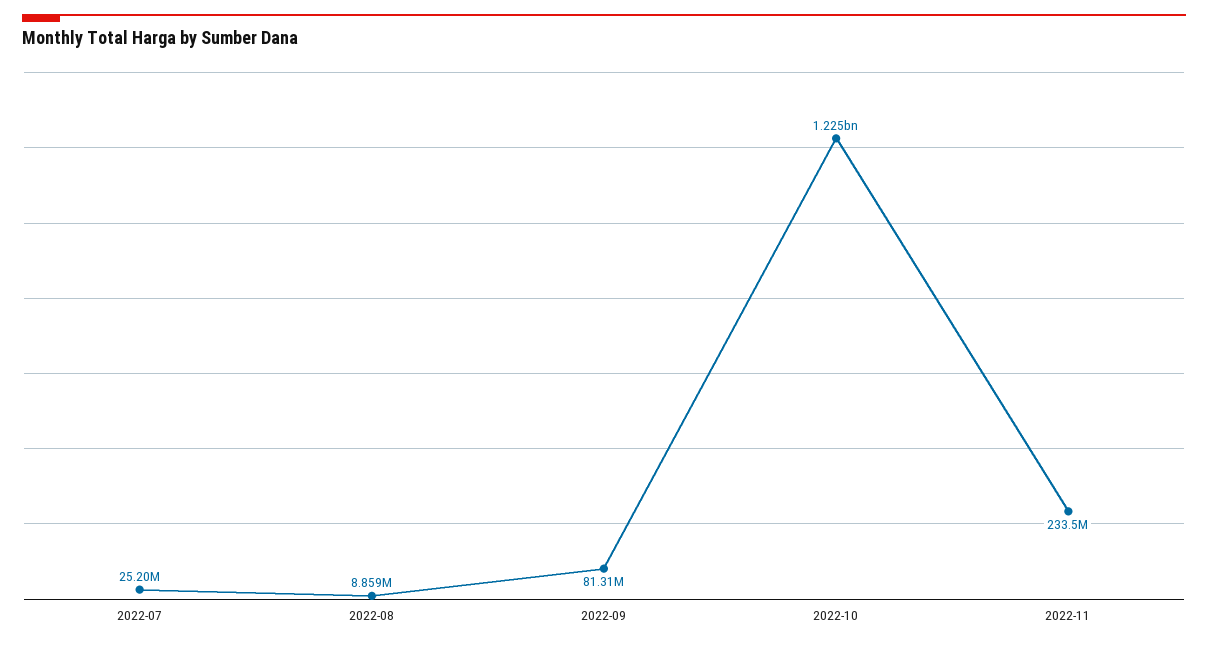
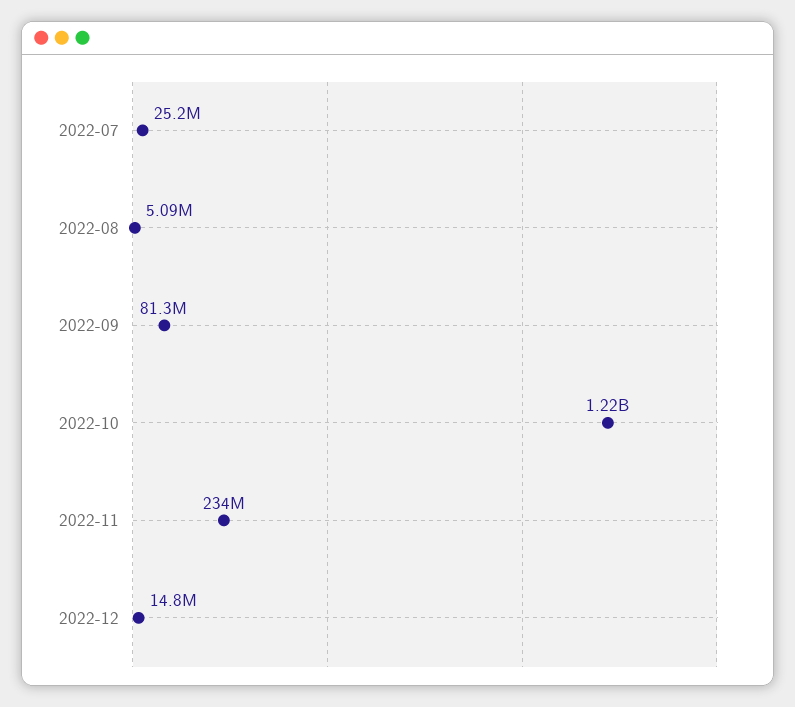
2022-08: 8859000 -> 5090000
2022-12: none -> 14800000

